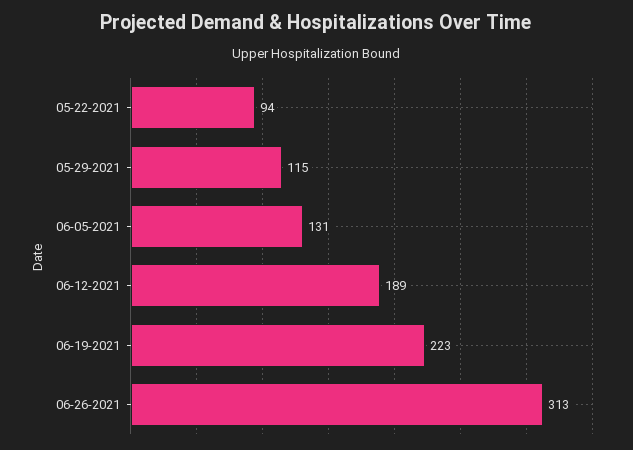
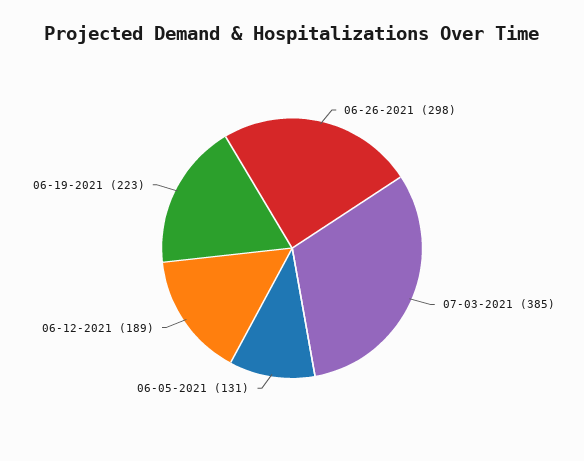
05-22-2021: 94 -> none
05-29-2021: 115 -> none
06-26-2021: 313 -> 298
07-03-2021: none -> 385

